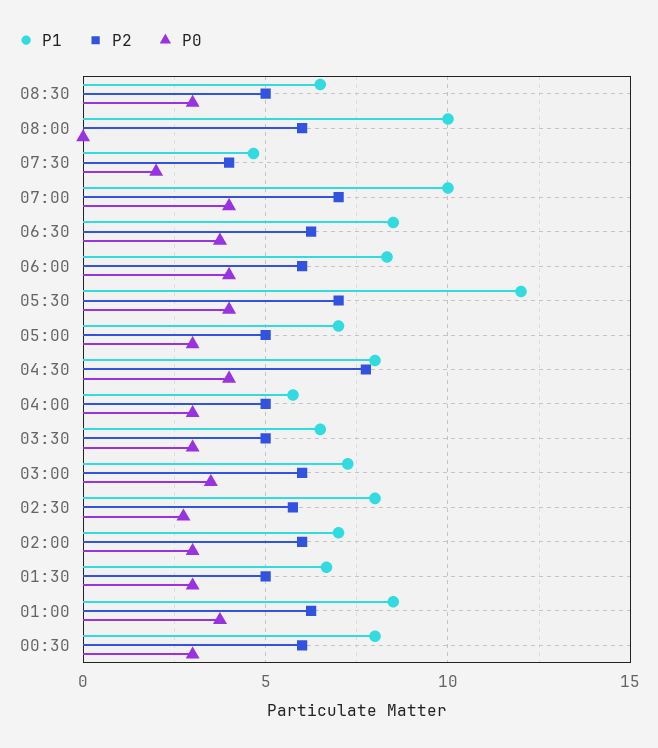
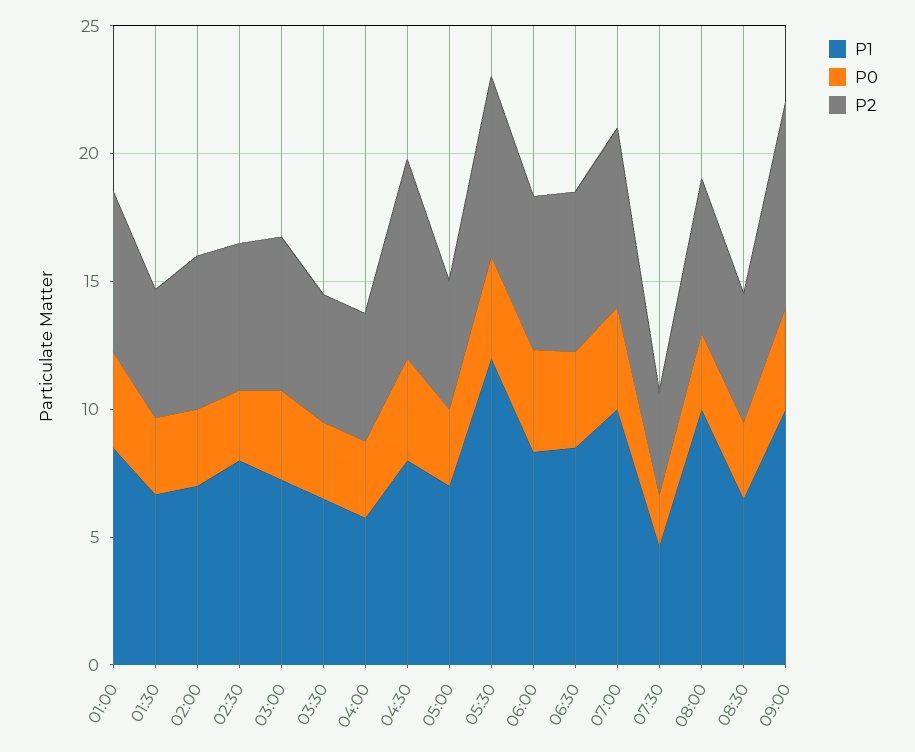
P0, 08:00: 0 -> 3
P1, 00:30: 8 -> none
P2, 00:30: 6 -> none
P0, 00:30: 3 -> none
P1, 09:00: none -> 10
P0, 09:00: none -> 4
P2, 09:00: none -> 8

